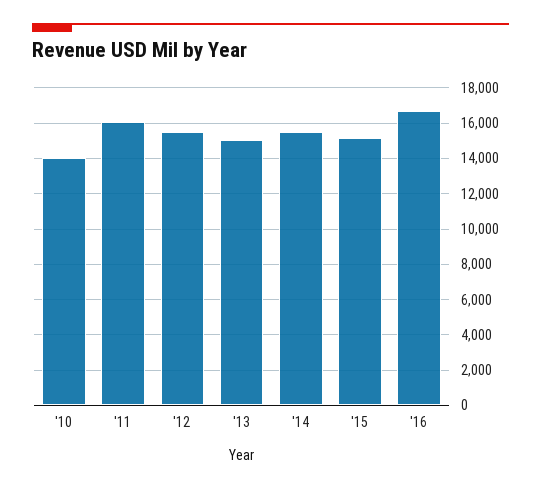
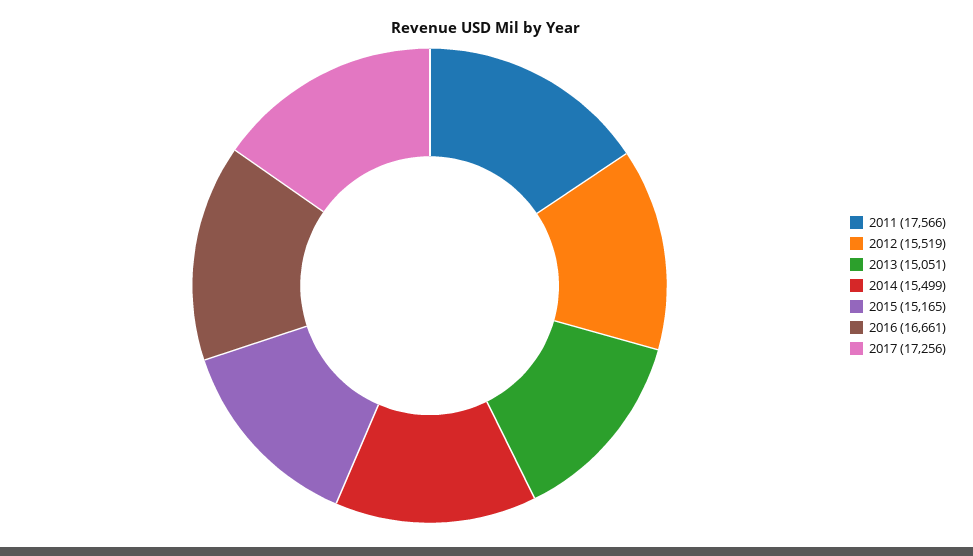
'10: 14000 -> none
'11: 16000 -> 17566
2017: none -> 17256

